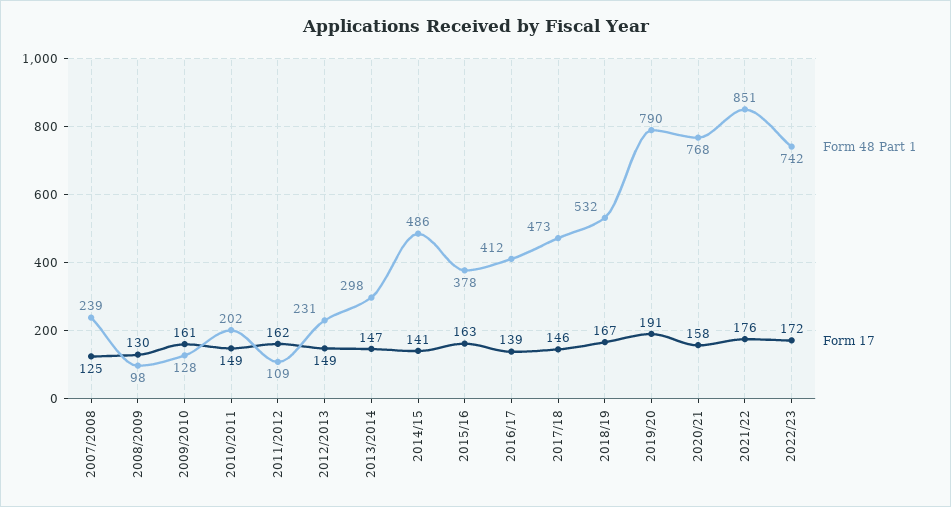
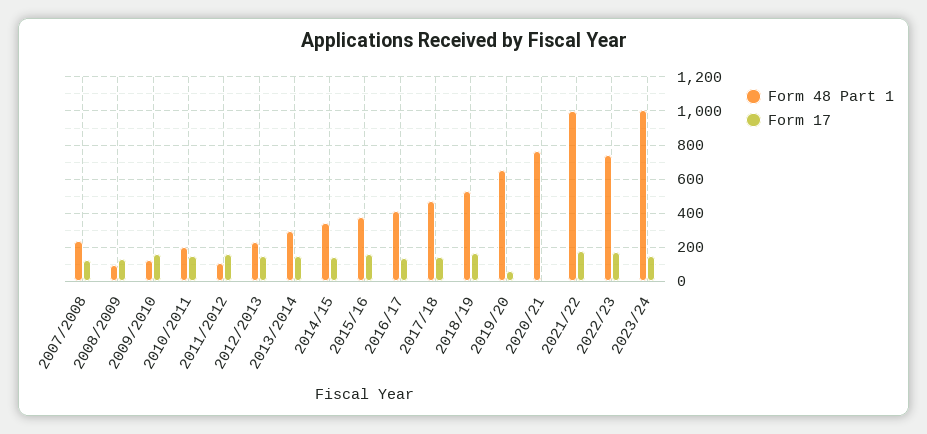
Form 48 Part 1, 2014/15: 486 -> 350
Form 48 Part 1, 2019/20: 790 -> 650
Form 17, 2019/20: 191 -> 50
Form 17, 2020/21: 158 -> 0
Form 48 Part 1, 2021/22: 851 -> 1000
Form 48 Part 1, 2023/24: none -> 1000
Form 17, 2023/24: none -> 150

